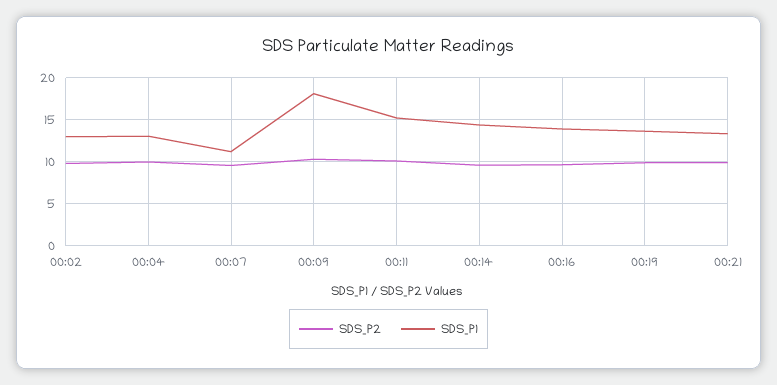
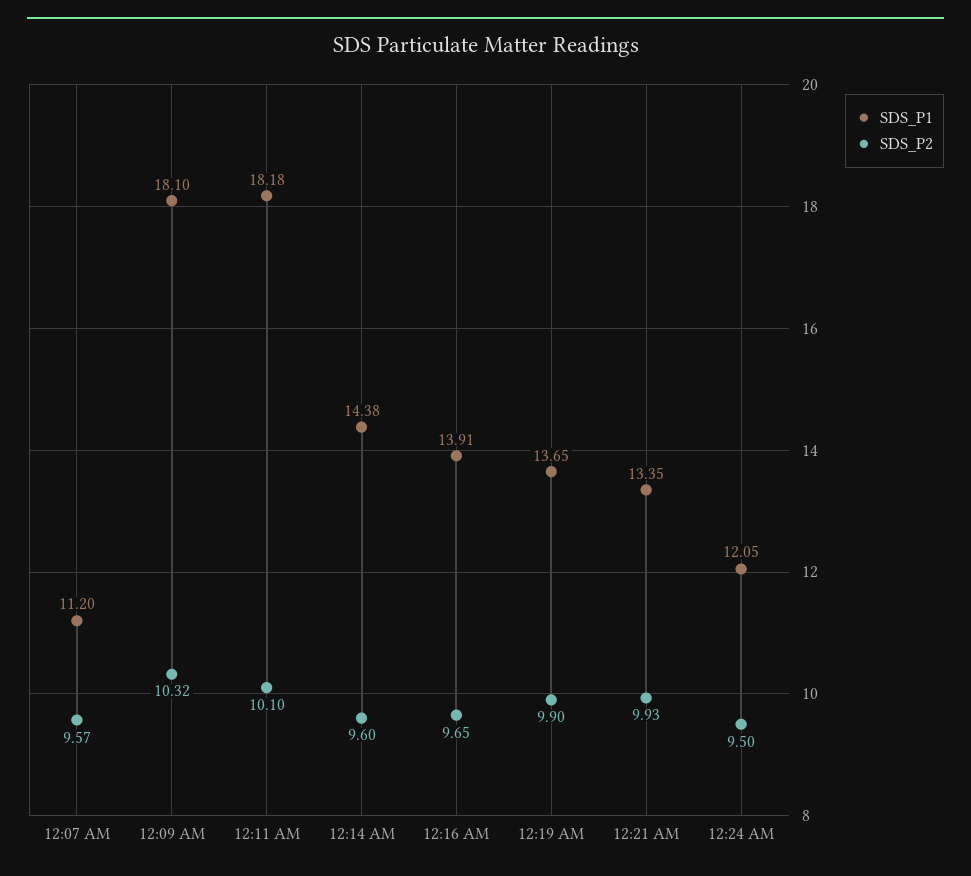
SDS_P2, 00:02: 10 -> none
SDS_P1, 00:02: 13 -> none
SDS_P2, 00:04: 10 -> none
SDS_P1, 00:04: 13 -> none
SDS_P1, 00:11: 15 -> 18.18
SDS_P1, 12:24 AM: none -> 12.05
SDS_P2, 12:24 AM: none -> 9.5

